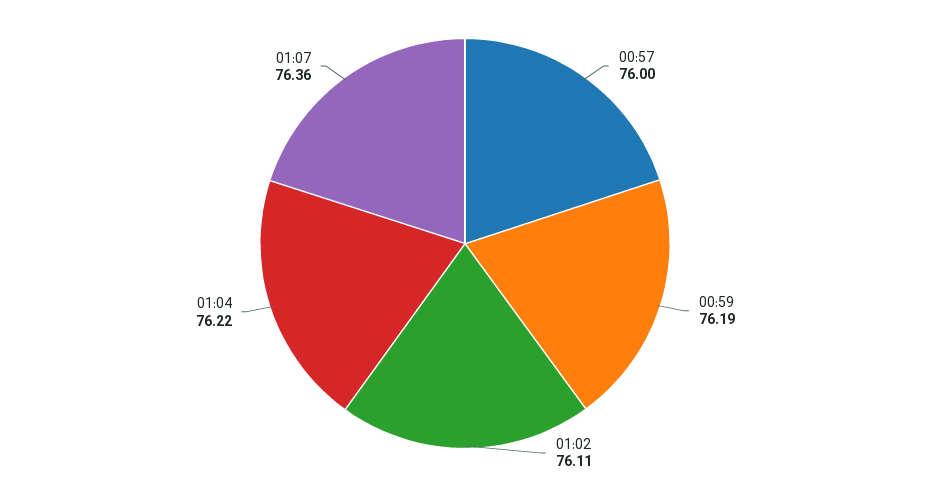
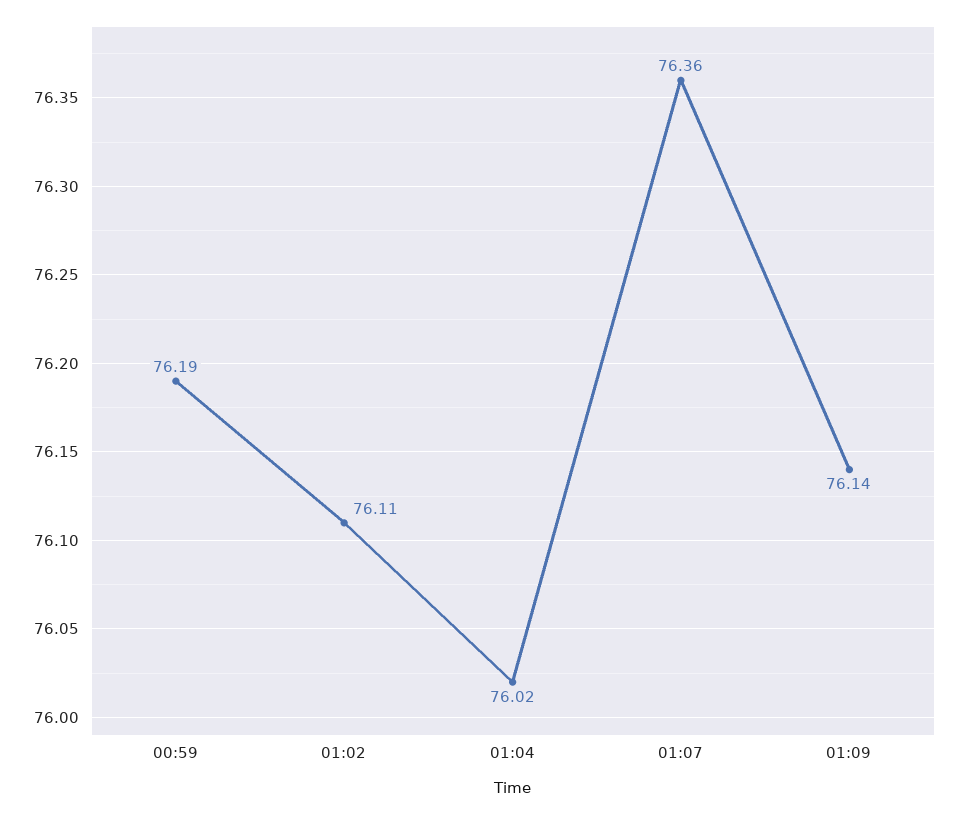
00:57: 76 -> none
01:04: 76.22 -> 76.02
01:09: none -> 76.14

